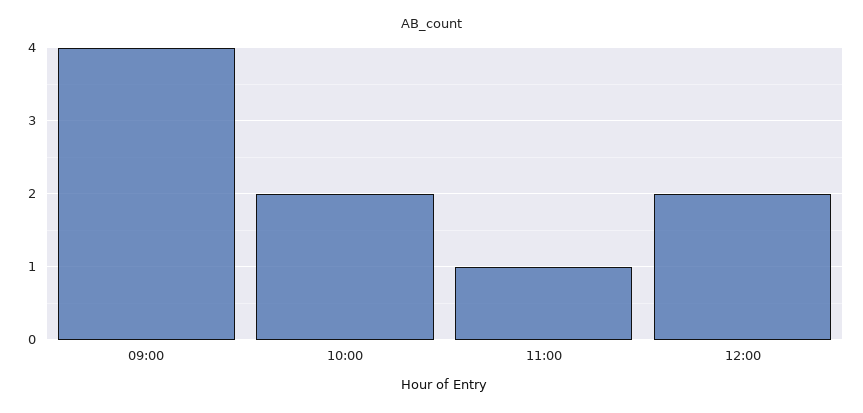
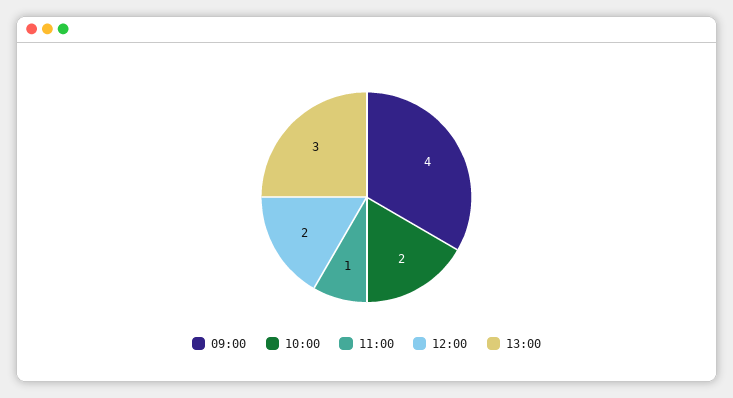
13:00: none -> 3

